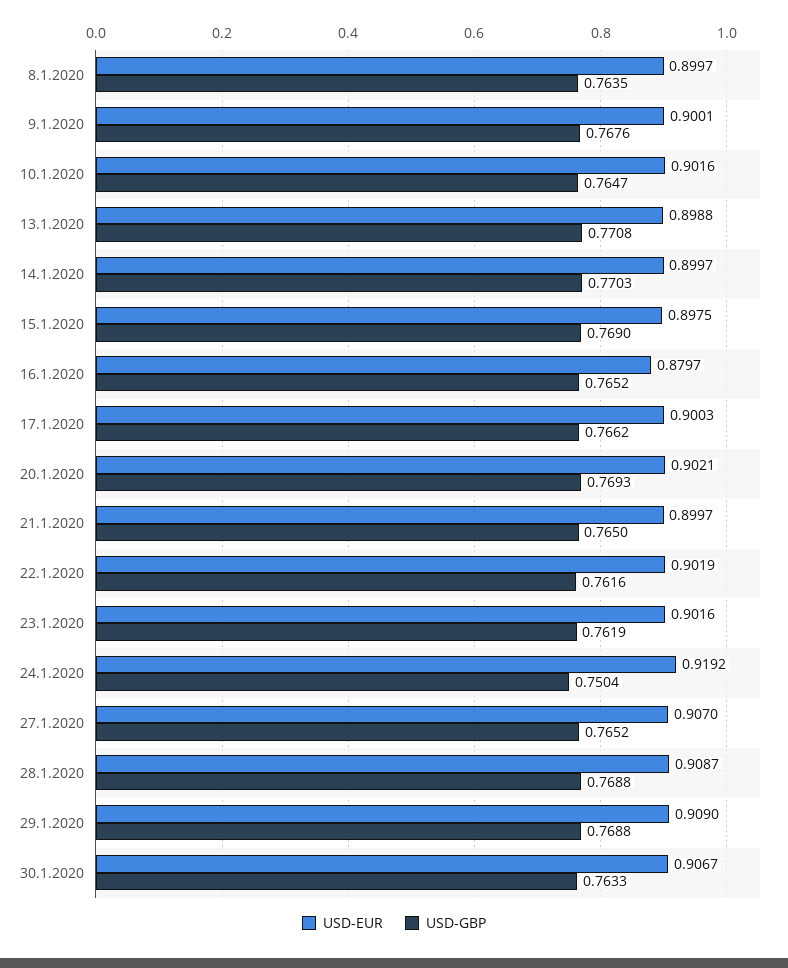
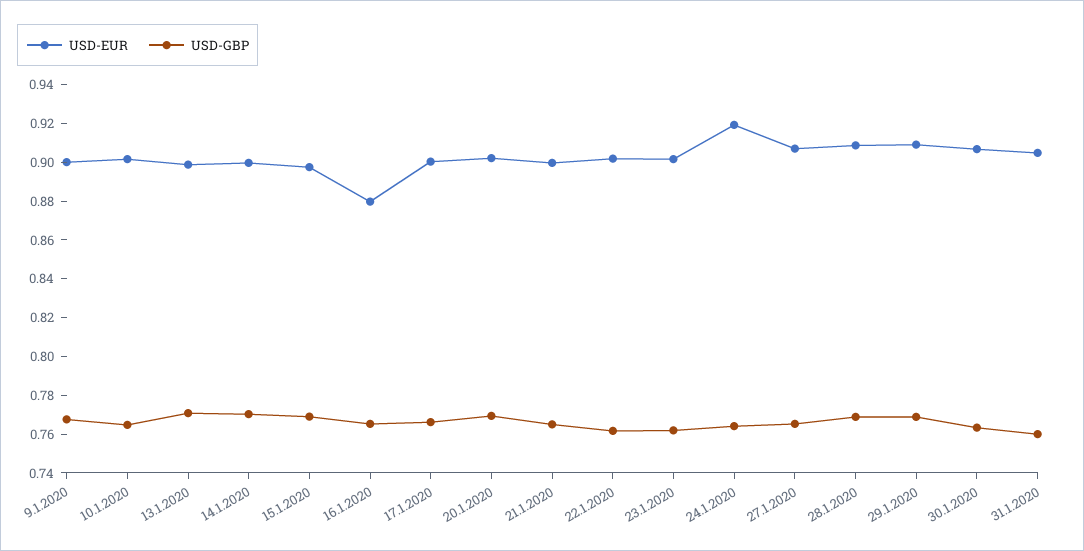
USD-EUR, 8.1.2020: 0.8997 -> none
USD-GBP, 8.1.2020: 0.7635 -> none
USD-GBP, 24.1.2020: 0.7504 -> 0.765
USD-EUR, 31.1.2020: none -> 0.905
USD-GBP, 31.1.2020: none -> 0.76

